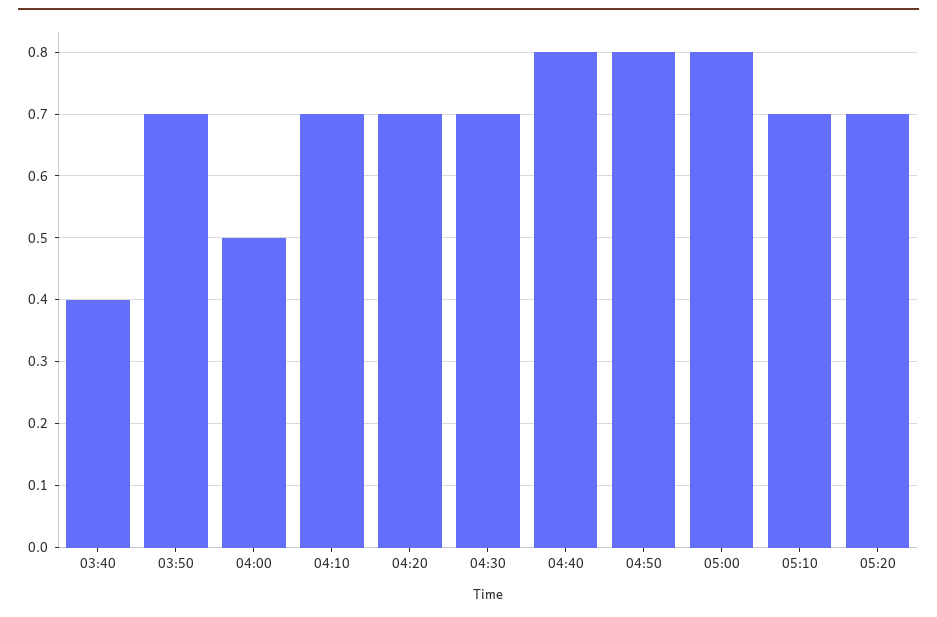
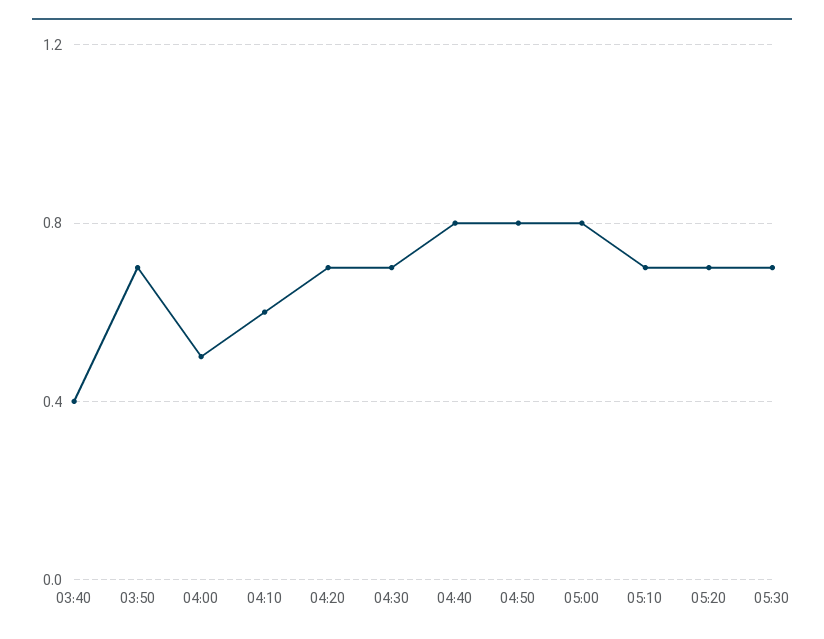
04:10: 0.7 -> 0.6
05:30: none -> 0.7

